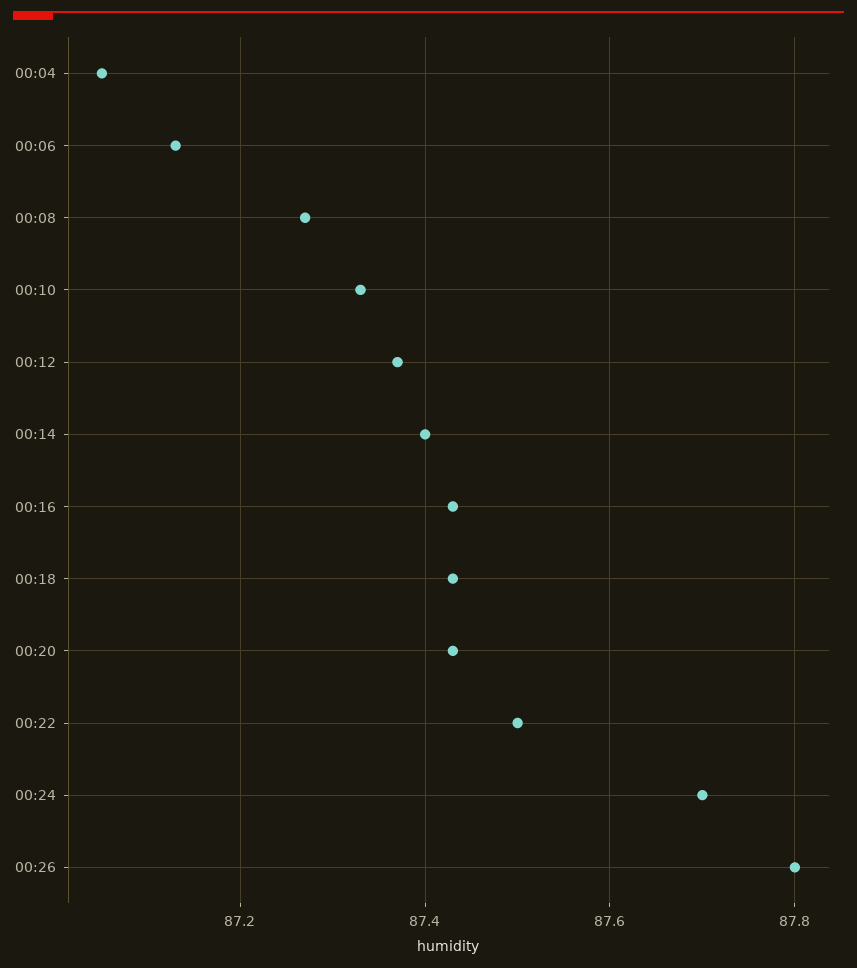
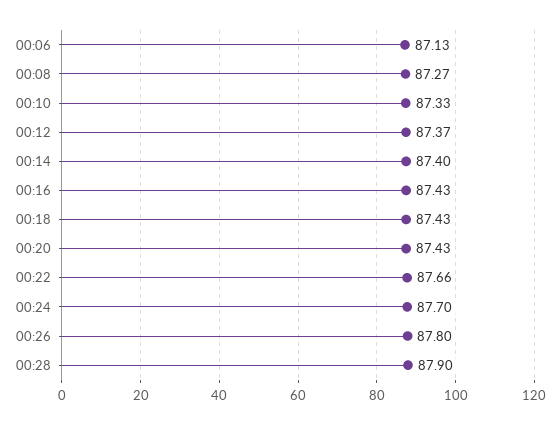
00:04: 87.05 -> none
00:22: 87.5 -> 87.66
00:28: none -> 87.9

